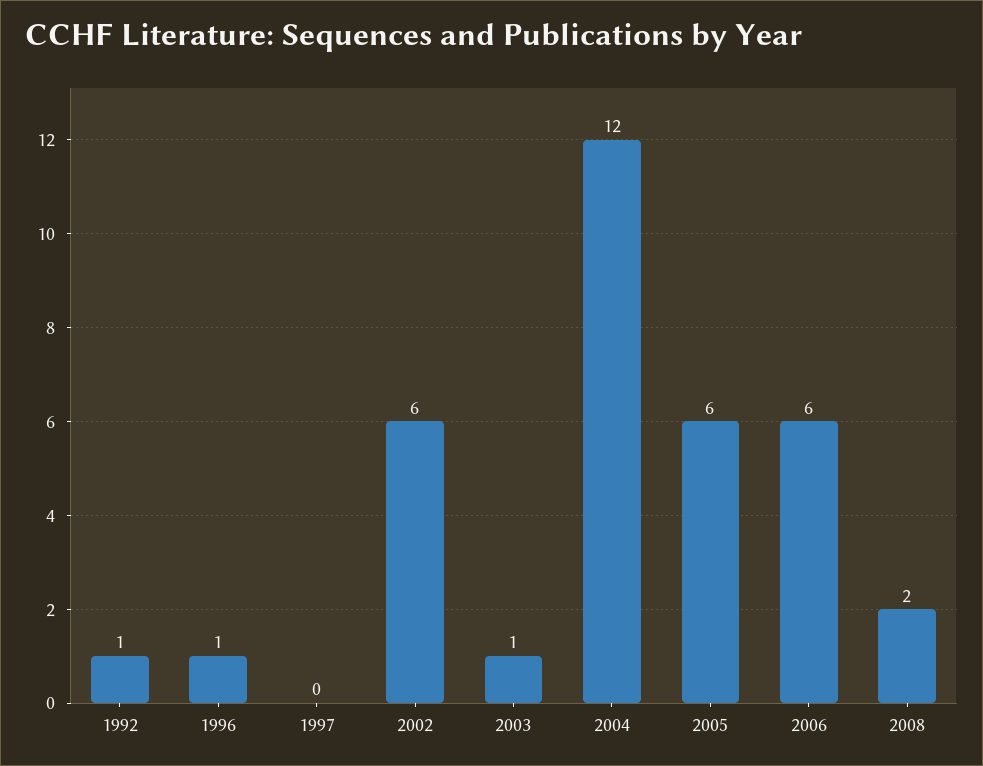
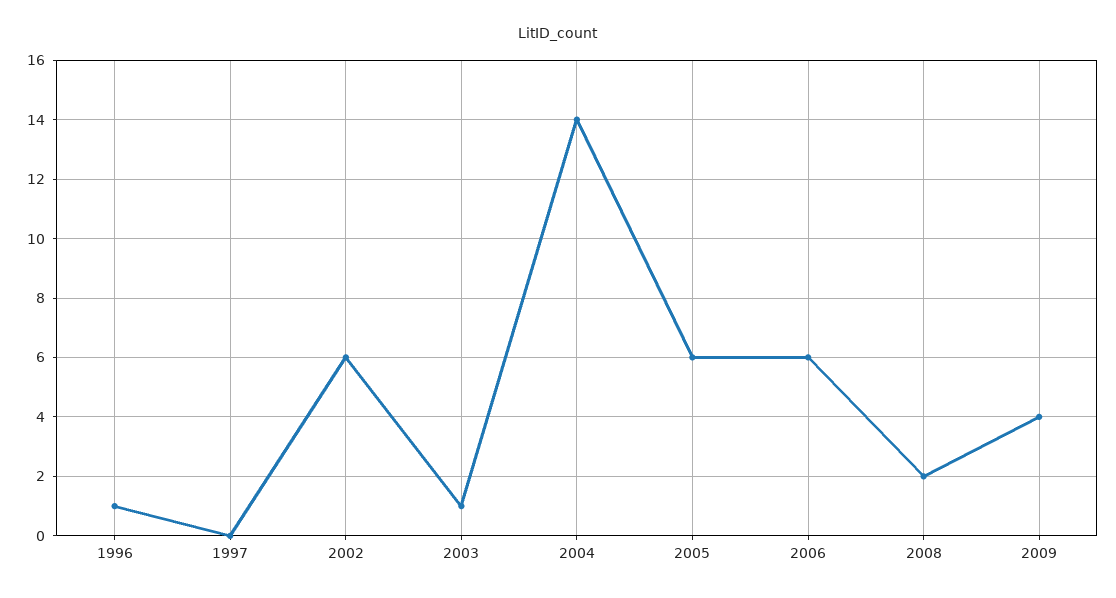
1992: 1 -> none
2004: 12 -> 14
2009: none -> 4

